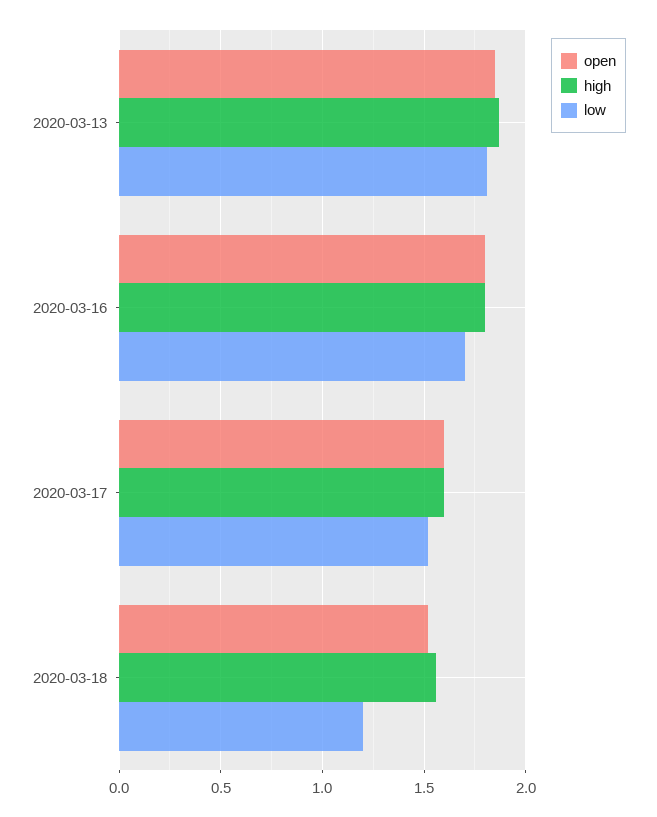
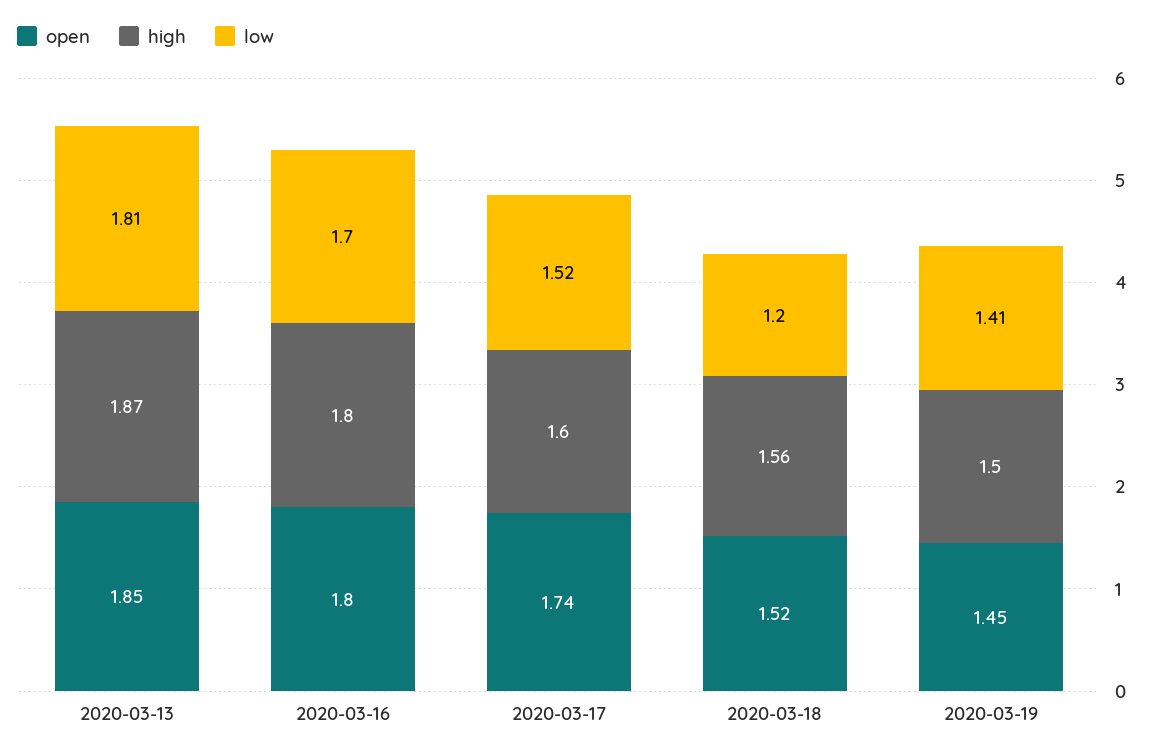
open, 2020-03-17: 1.6 -> 1.74
open, 2020-03-19: none -> 1.45
high, 2020-03-19: none -> 1.5
low, 2020-03-19: none -> 1.41

